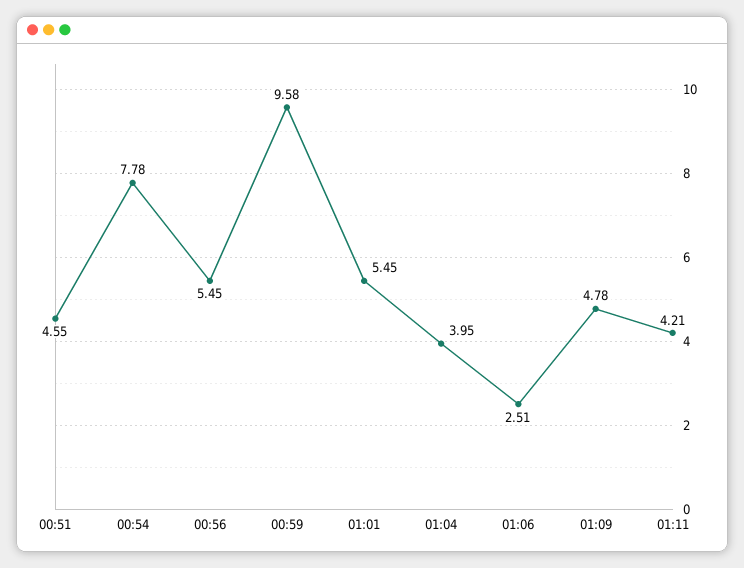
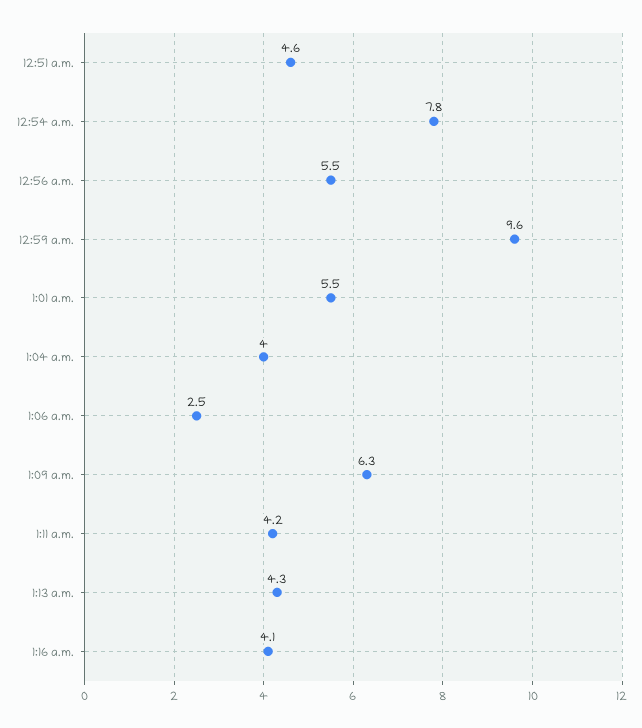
01:09: 4.78 -> 6.3
1:13 a.m.: none -> 4.3
1:16 a.m.: none -> 4.1

